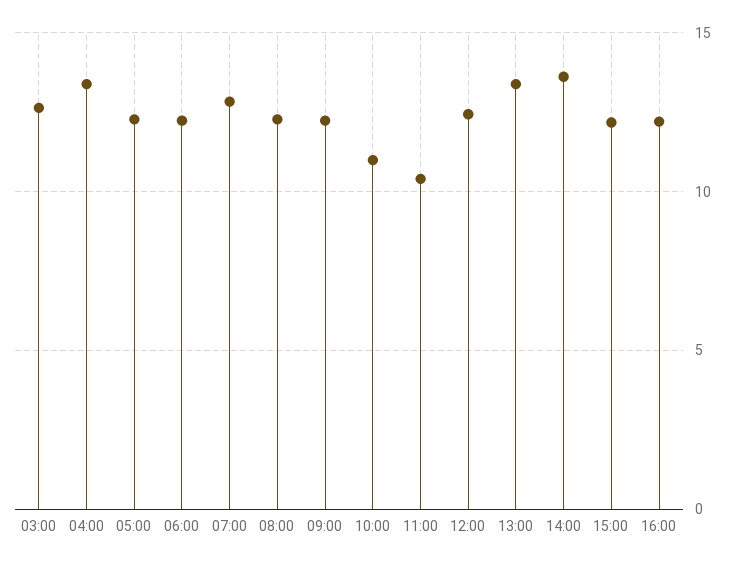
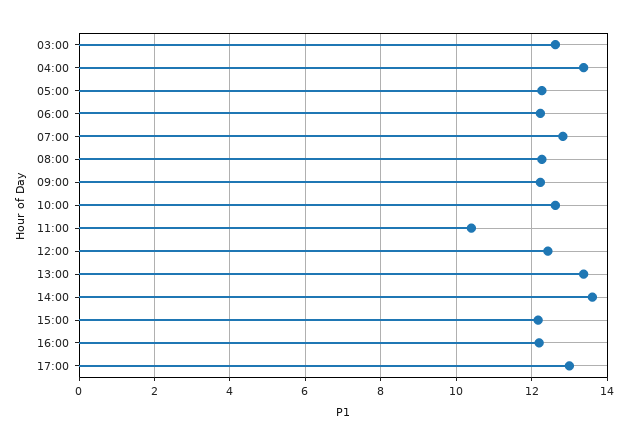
10:00: 11 -> 12.6
17:00: none -> 13

